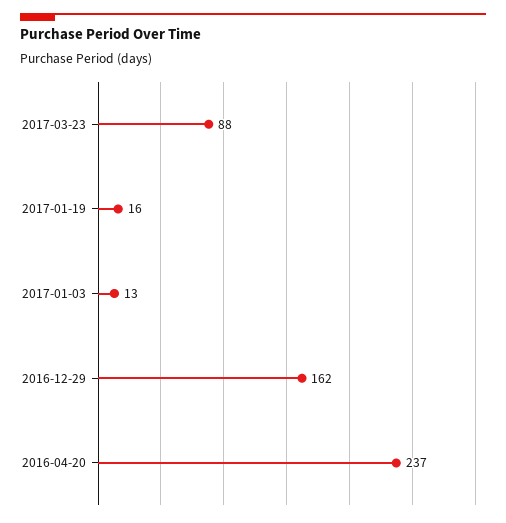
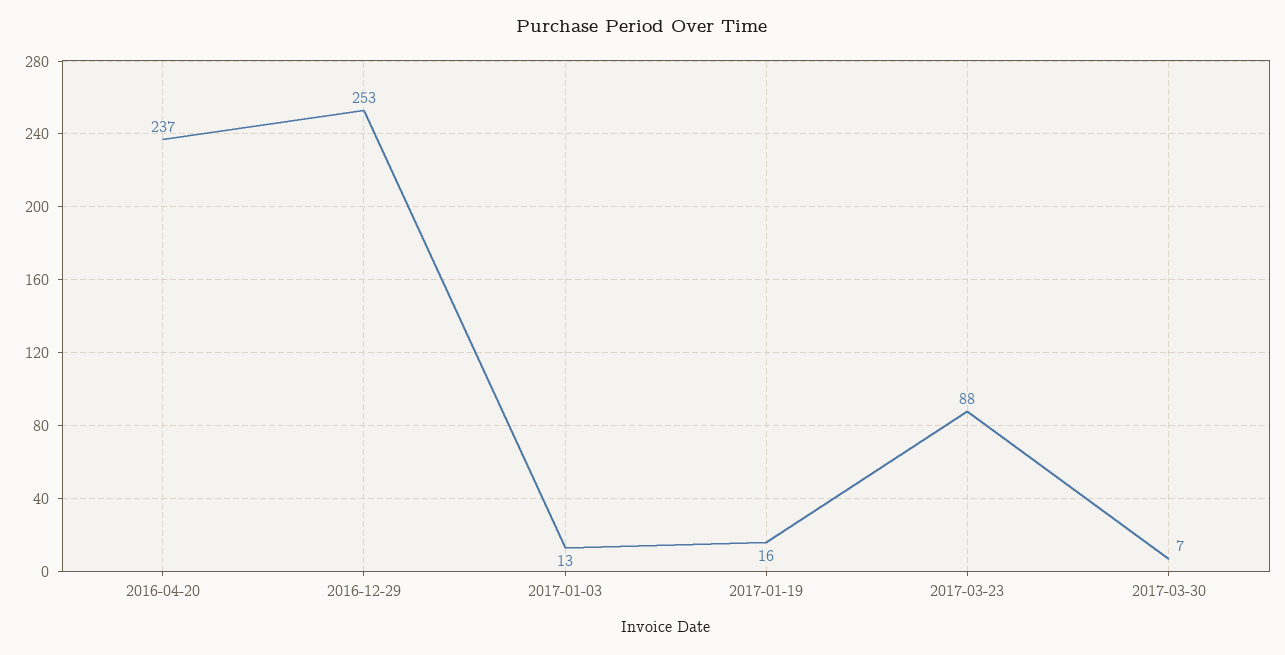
2016-12-29: 162 -> 253
2017-03-30: none -> 7

